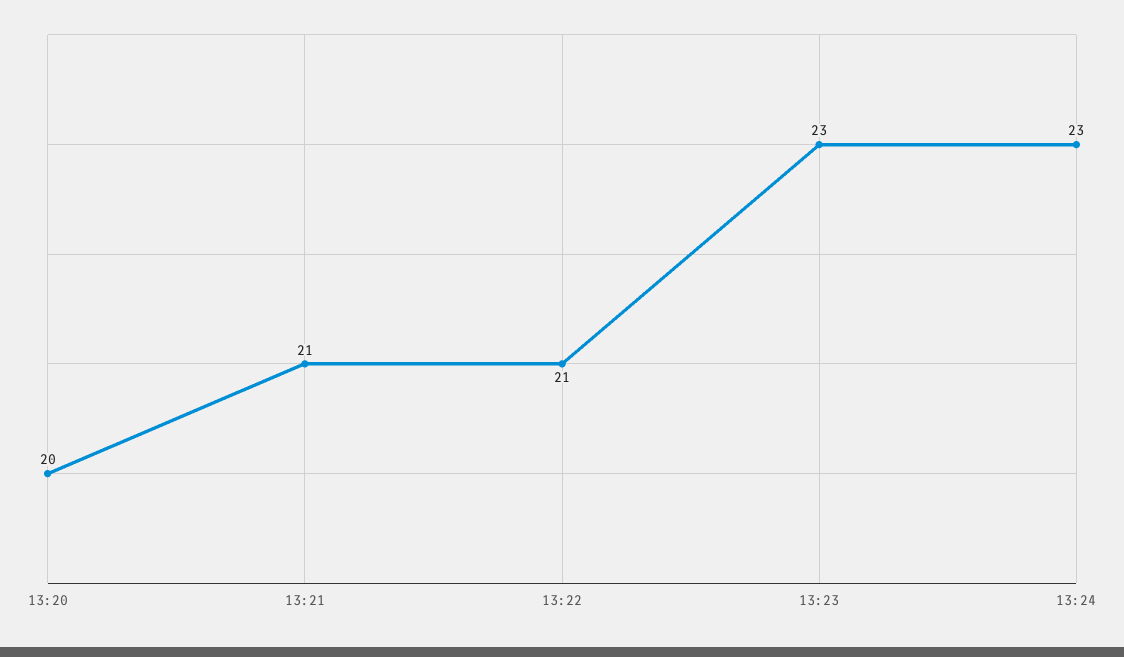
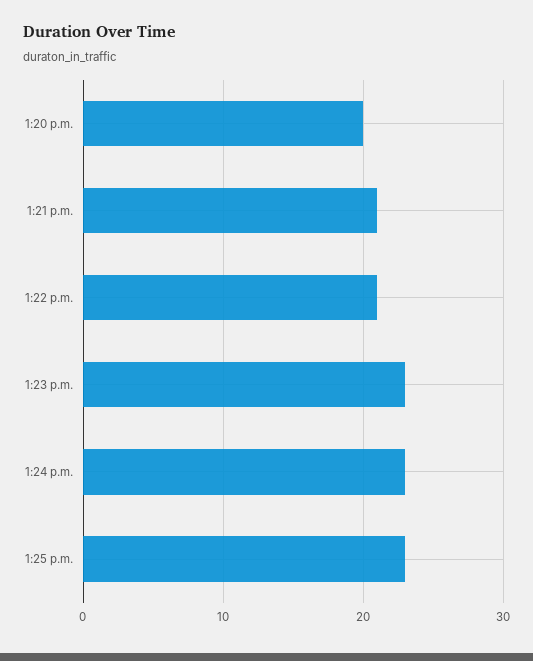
1:25 p.m.: none -> 23

